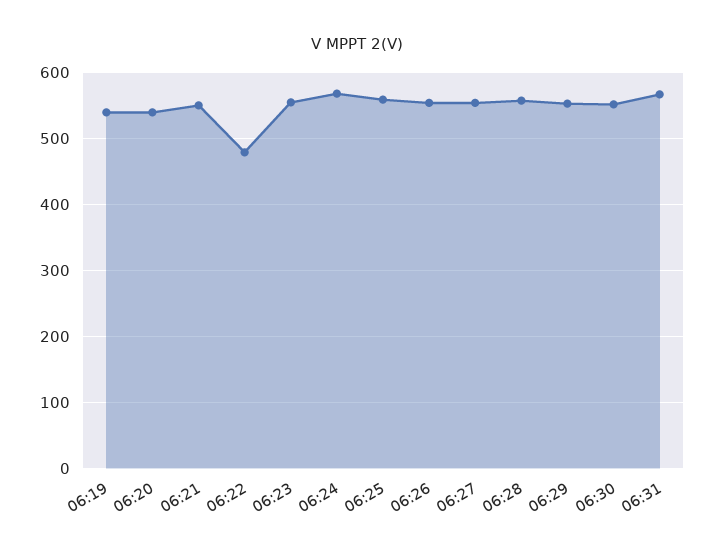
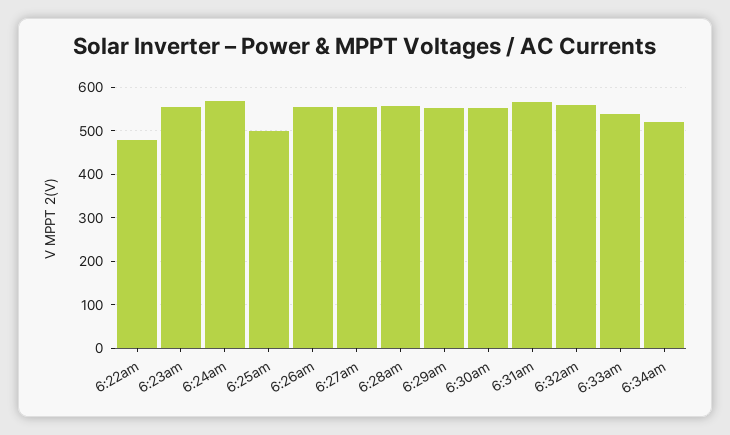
06:19: 540 -> none
06:20: 540 -> none
06:21: 550 -> none
06:25: 560 -> 500
6:32am: none -> 560
6:33am: none -> 540
6:34am: none -> 520

